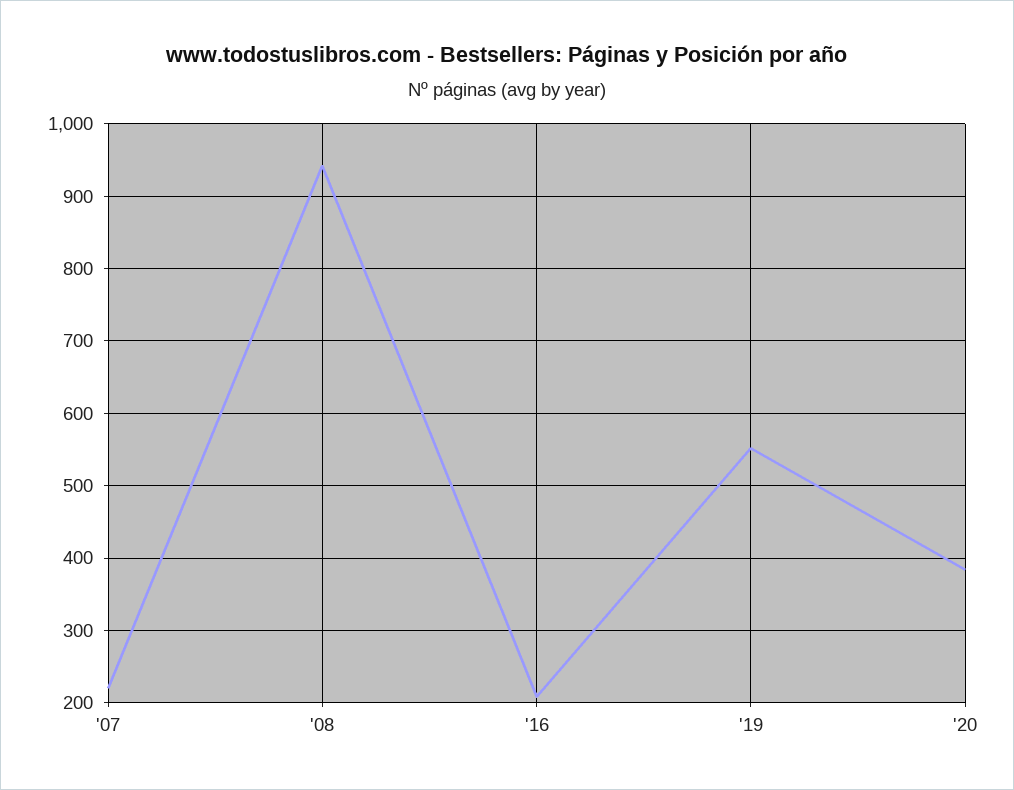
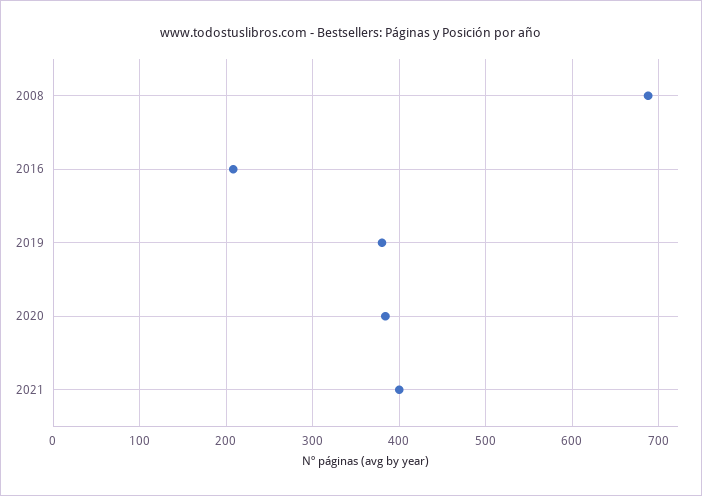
'07: 220 -> none
'08: 940 -> 690
'19: 550 -> 380
2021: none -> 400

